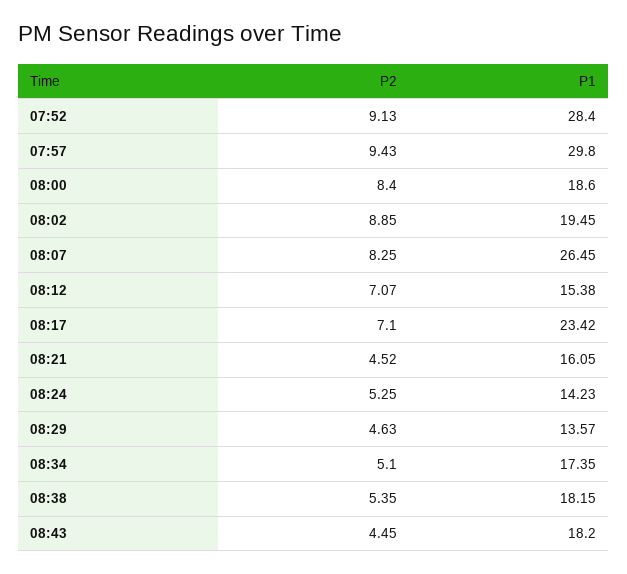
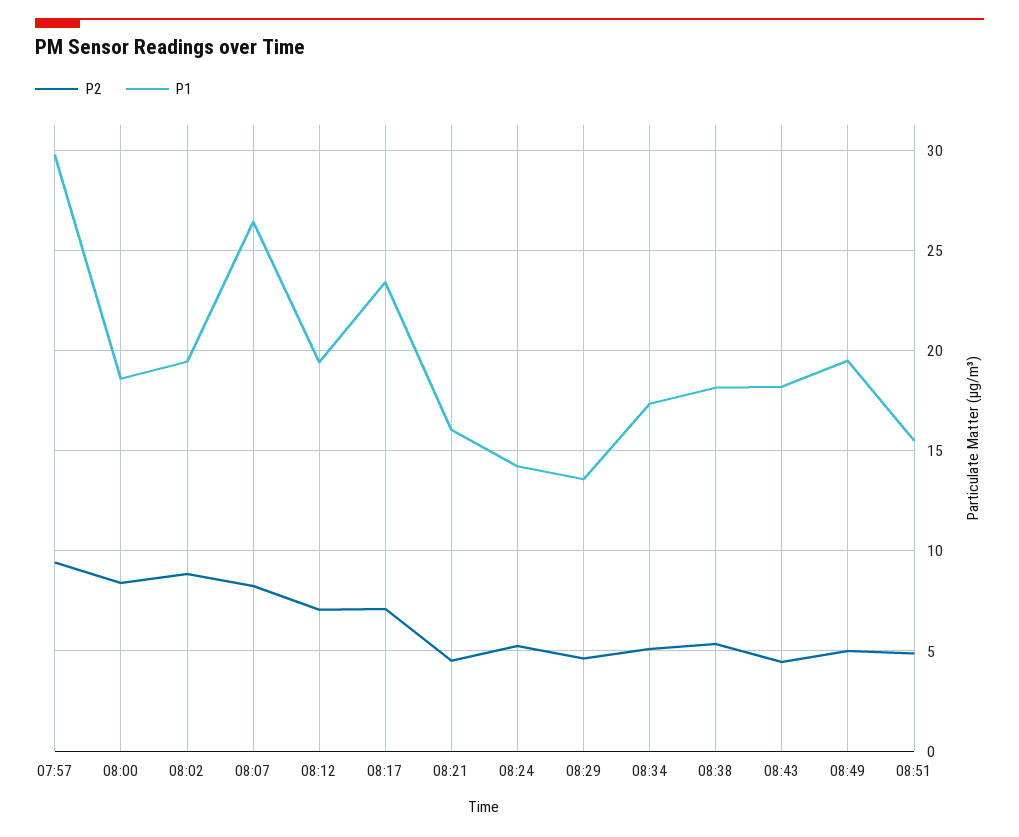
P2, 07:52: 9.13 -> none
P1, 07:52: 28.4 -> none
P1, 08:12: 15.38 -> 19.5
P2, 08:49: none -> 5
P1, 08:49: none -> 19.5
P2, 08:51: none -> 5
P1, 08:51: none -> 15.5

